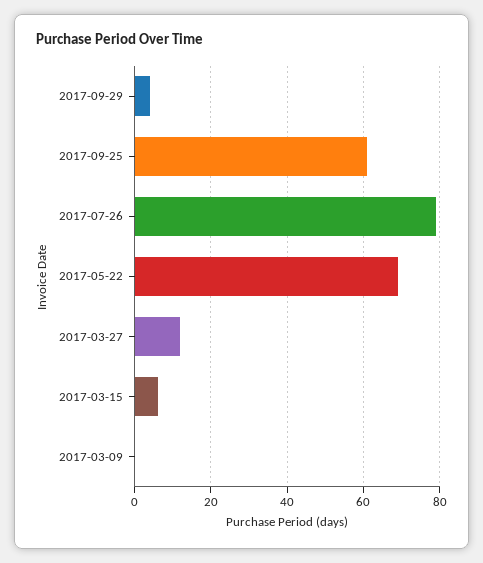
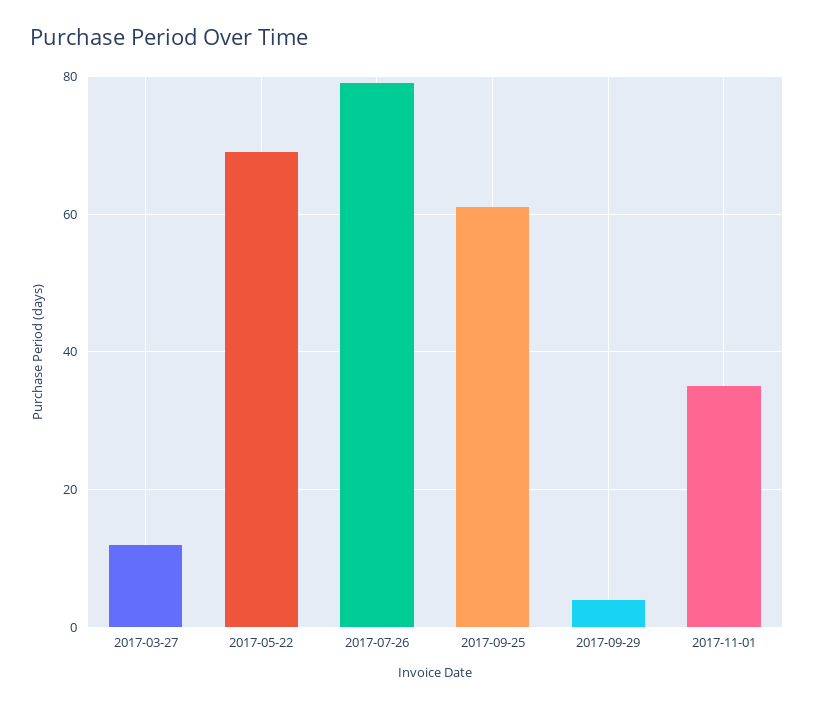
2017-03-15: 5 -> none
2017-03-09: 0 -> none
2017-11-01: none -> 35

